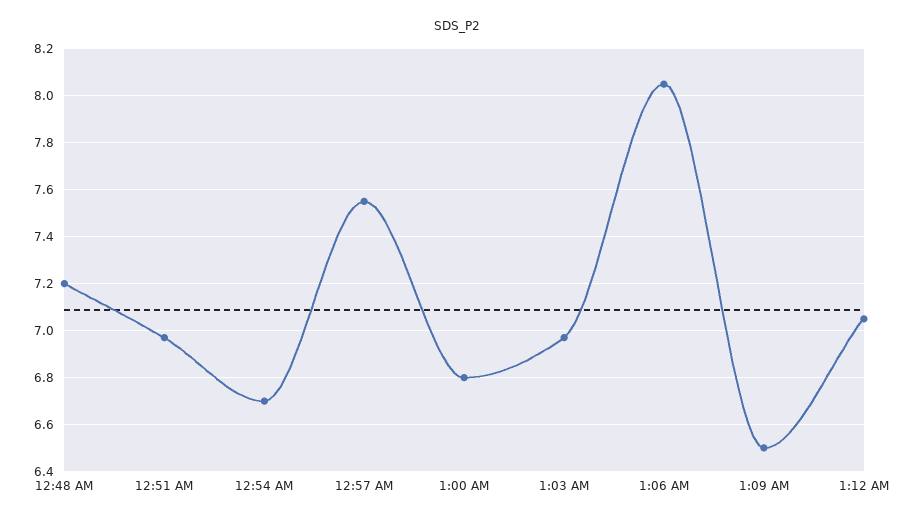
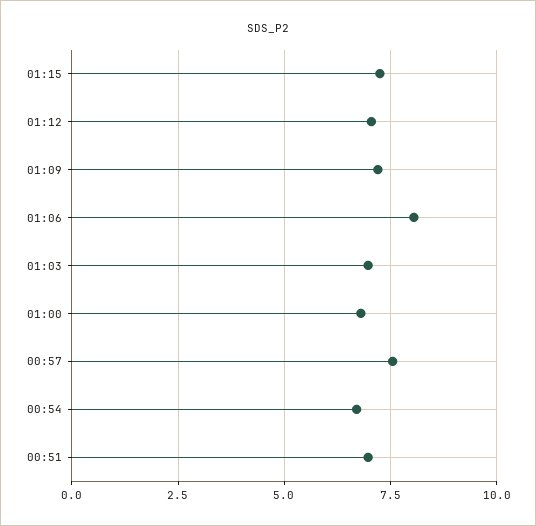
12:48 AM: 7.2 -> none
1:09 AM: 6.5 -> 7.25
01:15: none -> 7.25

